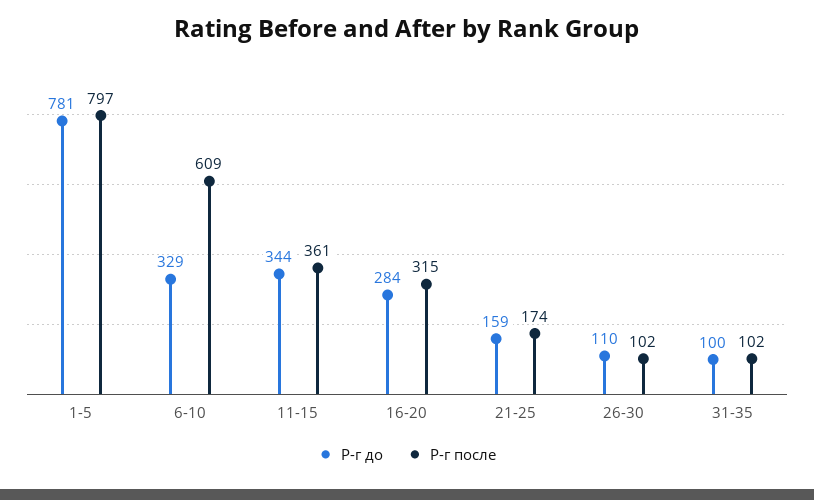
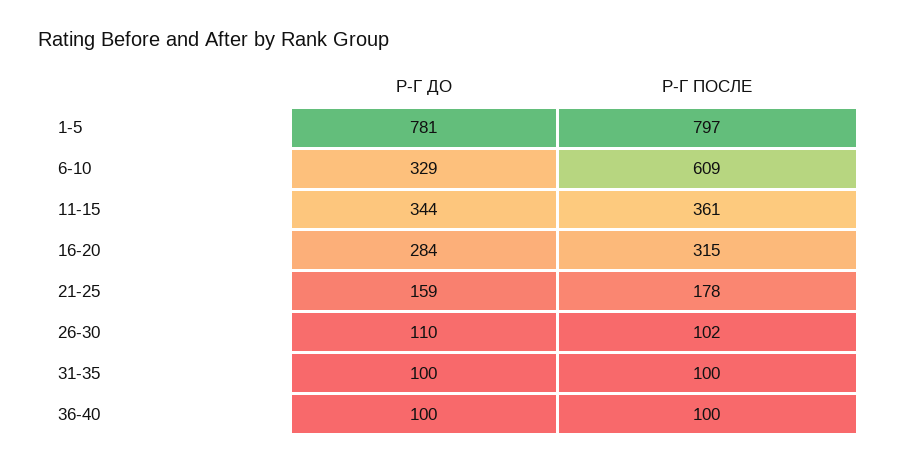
Р-г после, 21-25: 174 -> 178
Р-г после, 31-35: 102 -> 100
Р-г до, 36-40: none -> 100
Р-г после, 36-40: none -> 100

